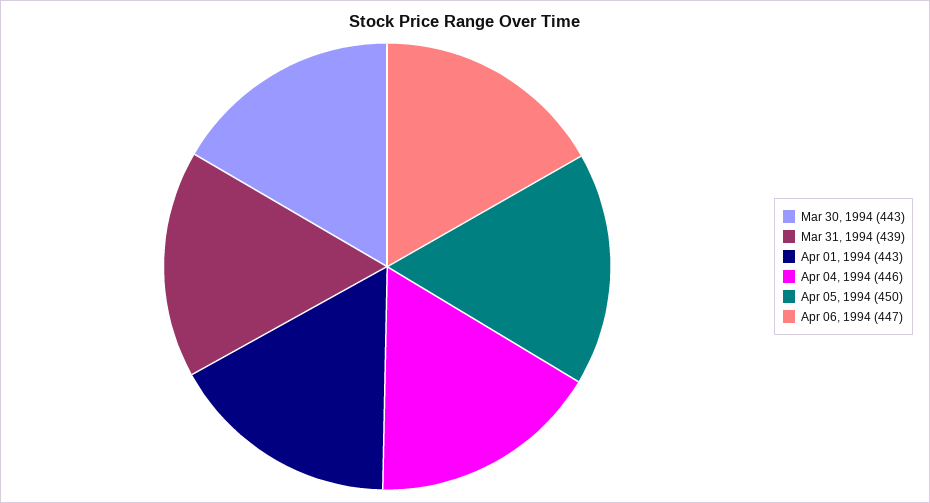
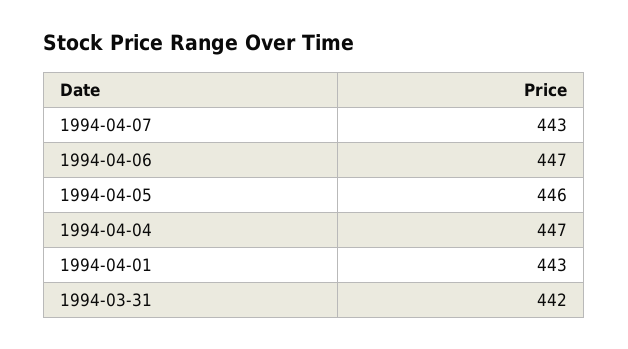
Mar 30, 1994: 443 -> none
Mar 31, 1994: 439 -> 442
Apr 04, 1994: 446 -> 447
Apr 05, 1994: 450 -> 446
1994-04-07: none -> 443

